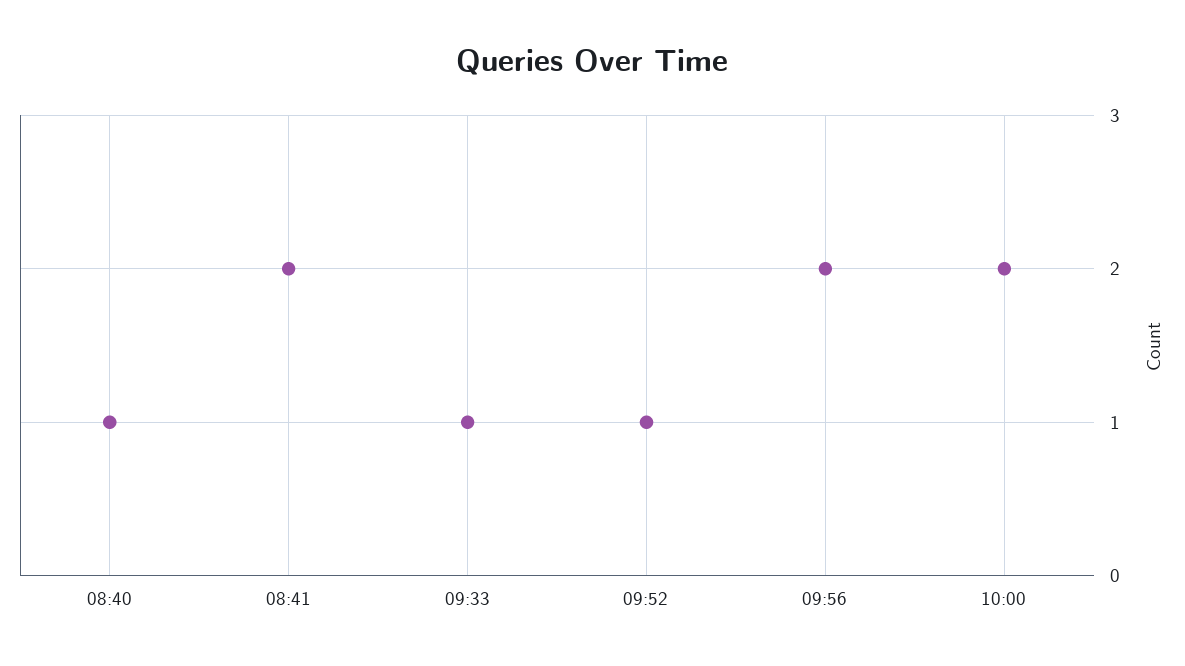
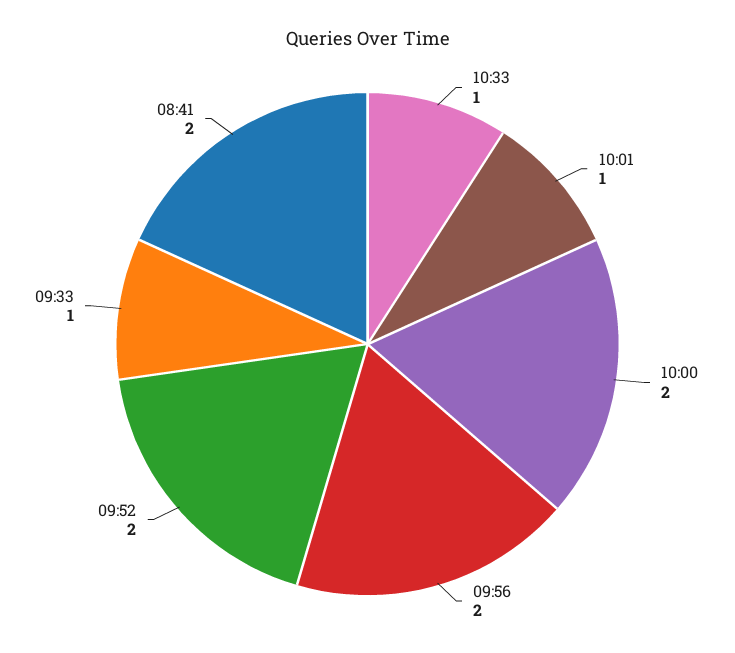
08:40: 1 -> none
09:52: 1 -> 2
10:33: none -> 1
10:01: none -> 1

